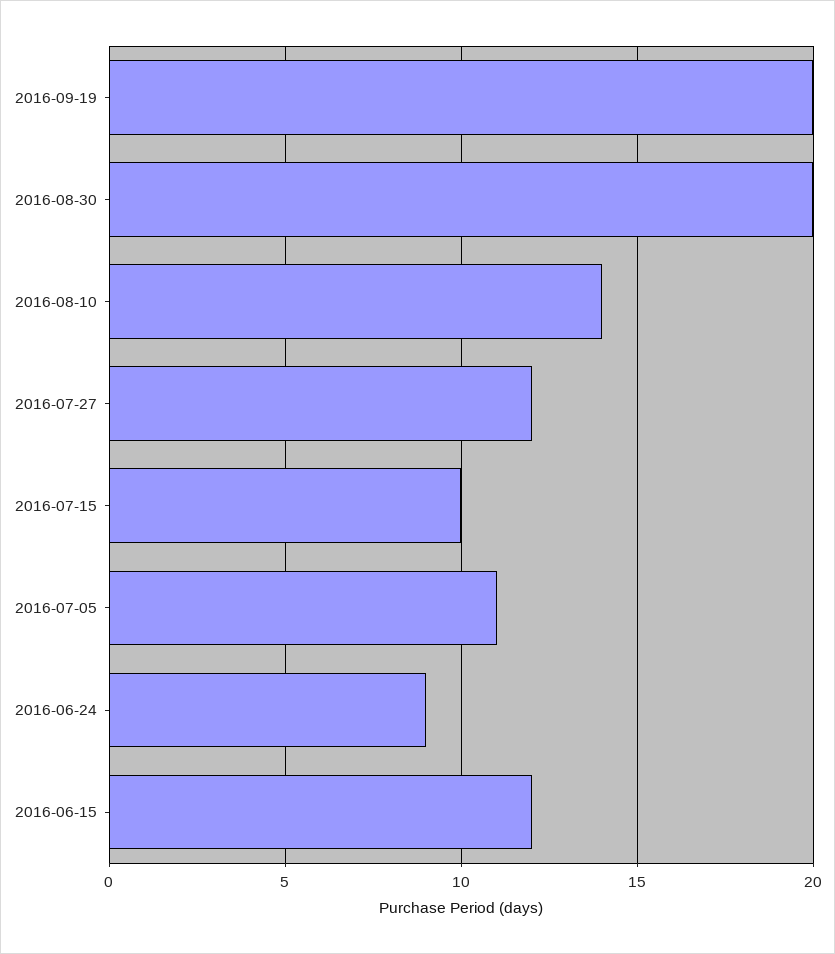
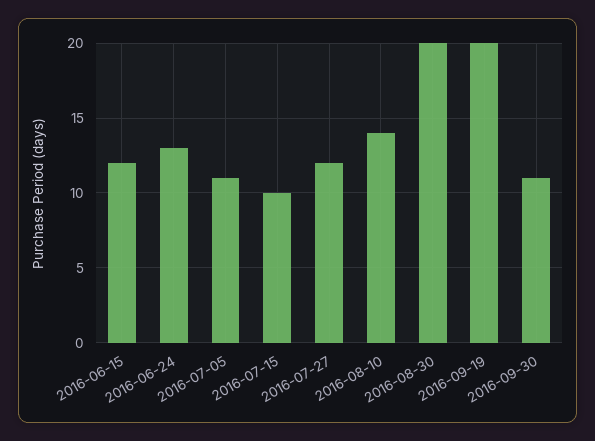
2016-06-24: 9 -> 13
2016-09-30: none -> 11

